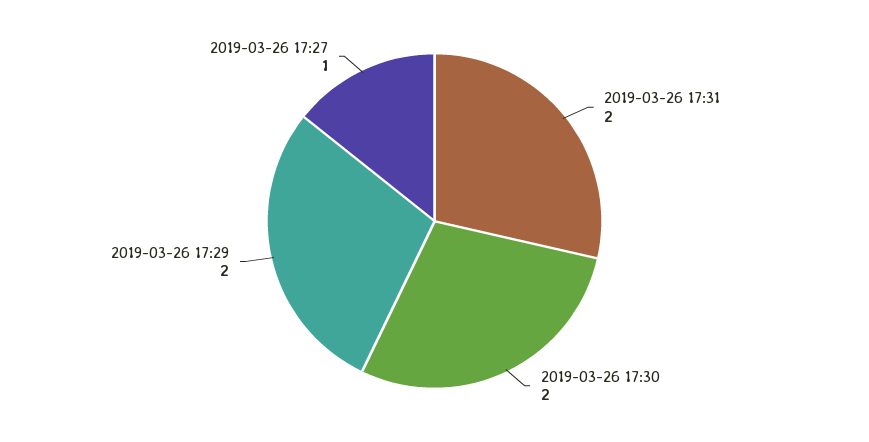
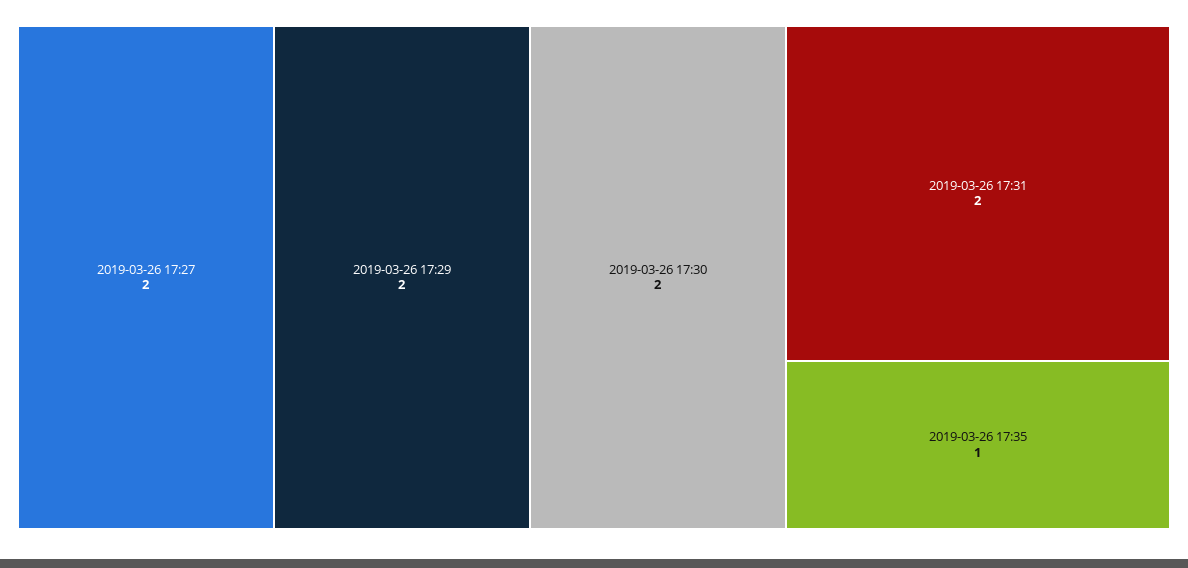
2019-03-26 17:27: 1 -> 2
2019-03-26 17:35: none -> 1

